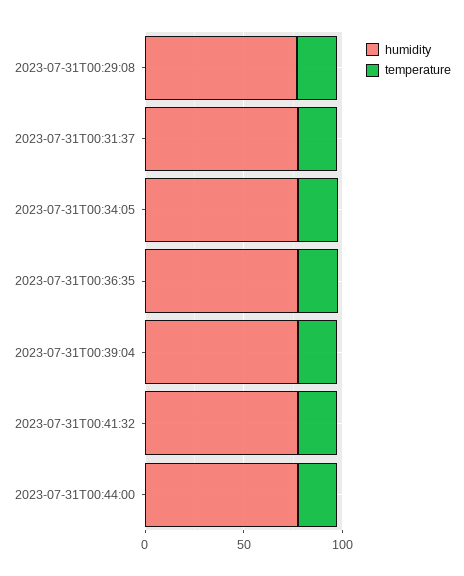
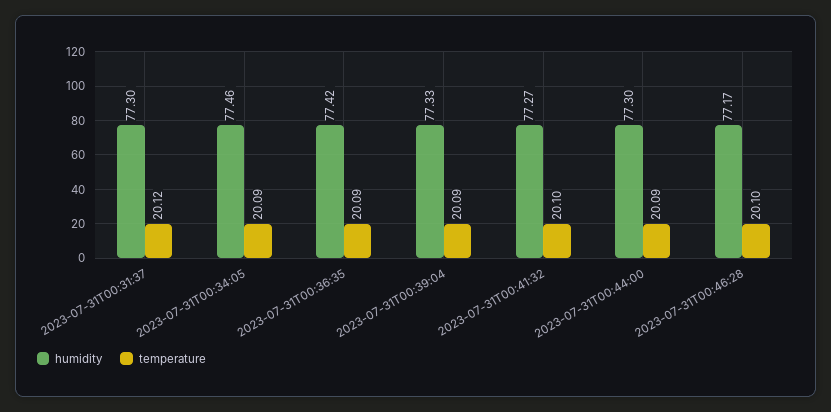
humidity, 2023-07-31T00:29:08: 80 -> none
temperature, 2023-07-31T00:29:08: 20 -> none
humidity, 2023-07-31T00:46:28: none -> 77.17
temperature, 2023-07-31T00:46:28: none -> 20.1

